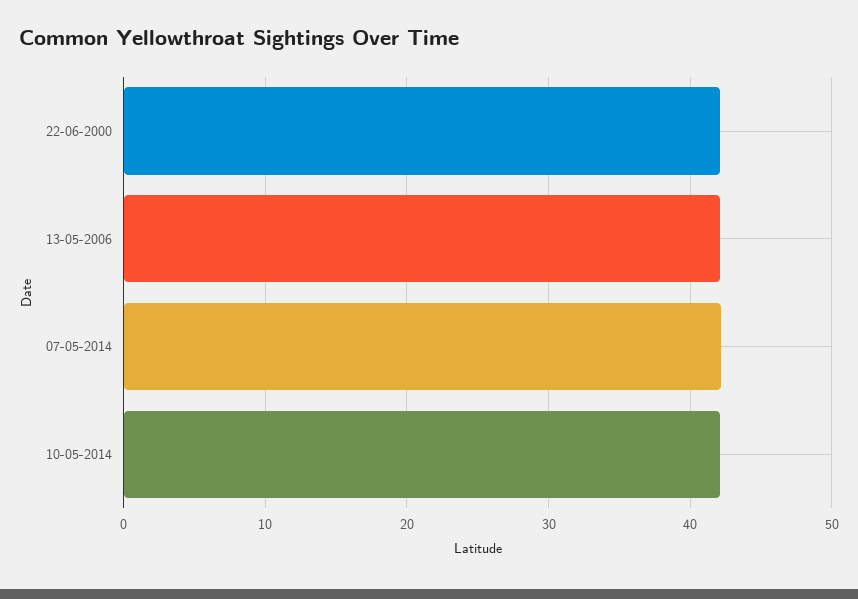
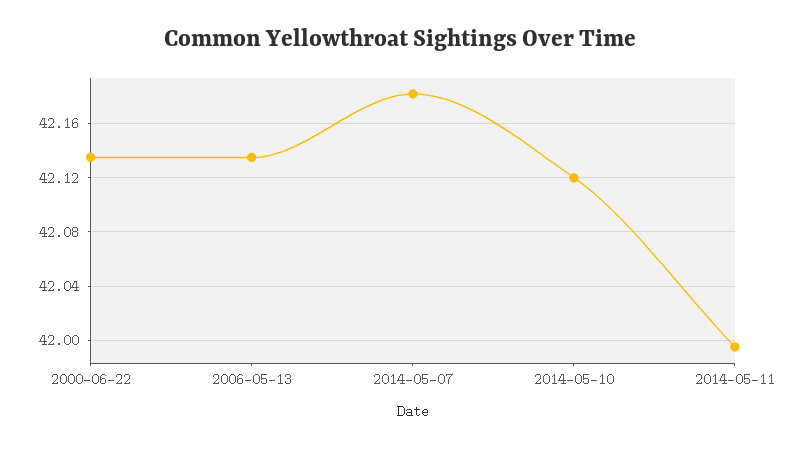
2014-05-11: none -> 41.995

